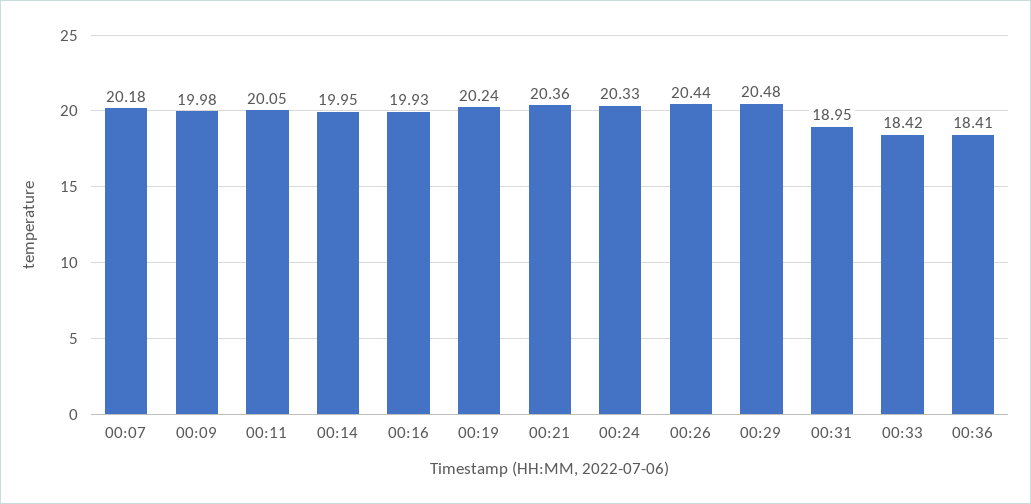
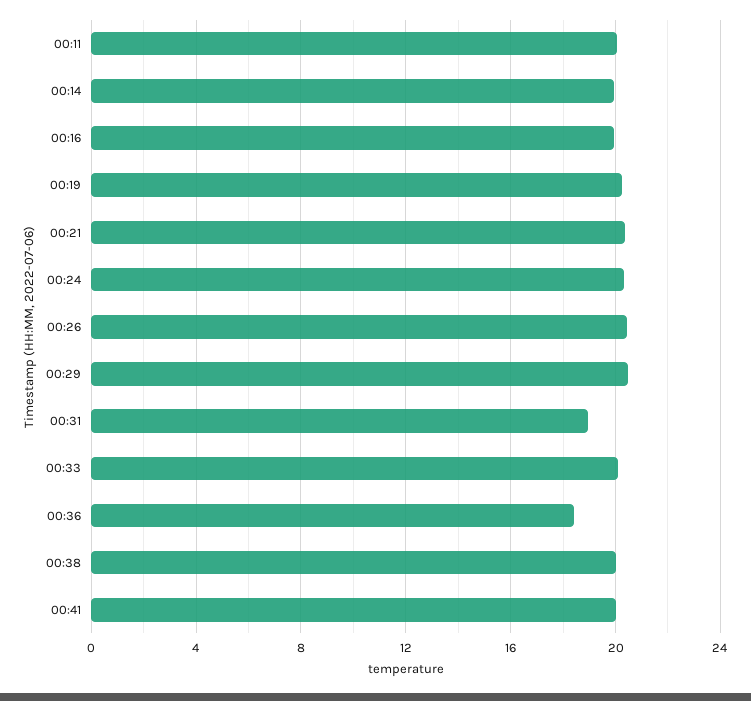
00:07: 20.18 -> none
00:09: 19.98 -> none
00:33: 18.42 -> 20
00:38: none -> 20
00:41: none -> 20

